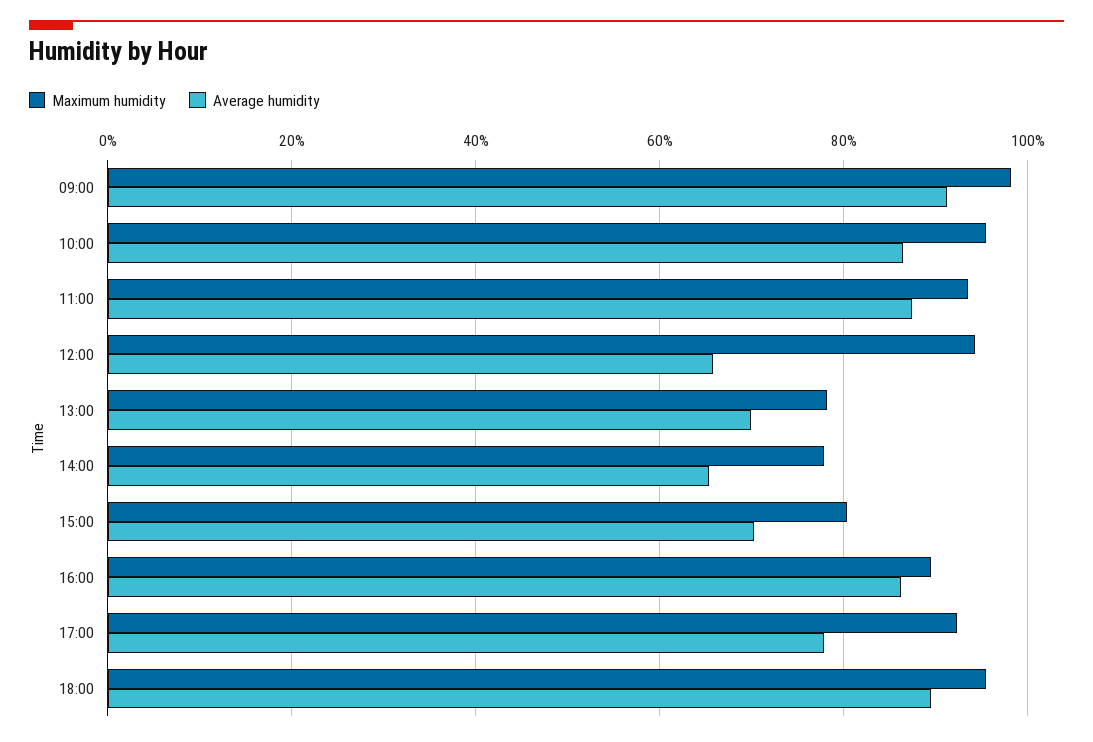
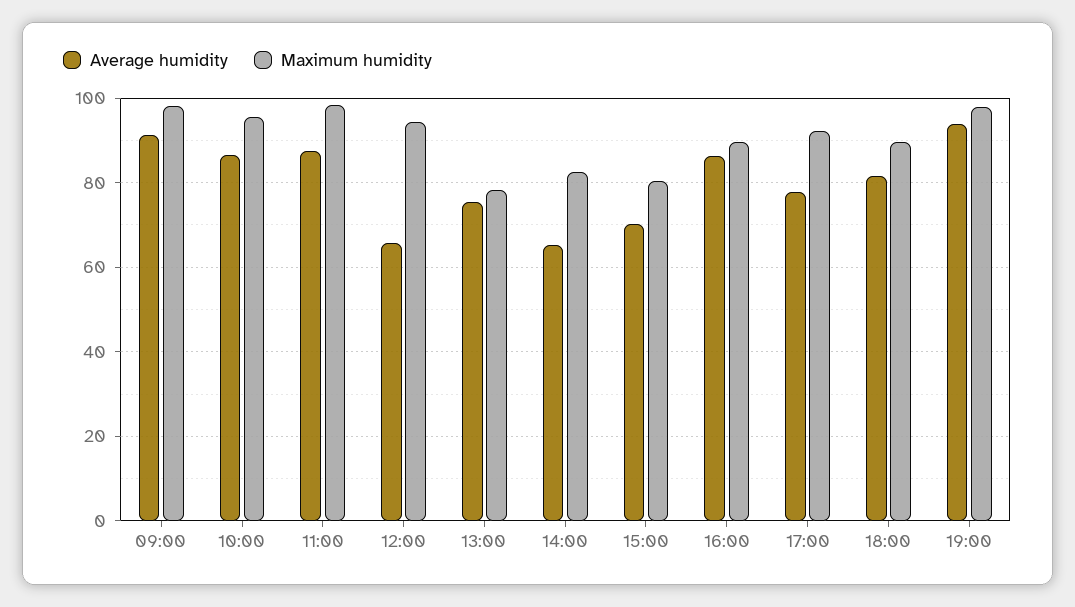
Maximum humidity, 11:00: 94 -> 98
Average humidity, 13:00: 70 -> 76
Maximum humidity, 14:00: 78 -> 82
Maximum humidity, 18:00: 96 -> 90
Average humidity, 18:00: 90 -> 82
Average humidity, 19:00: none -> 94
Maximum humidity, 19:00: none -> 98

